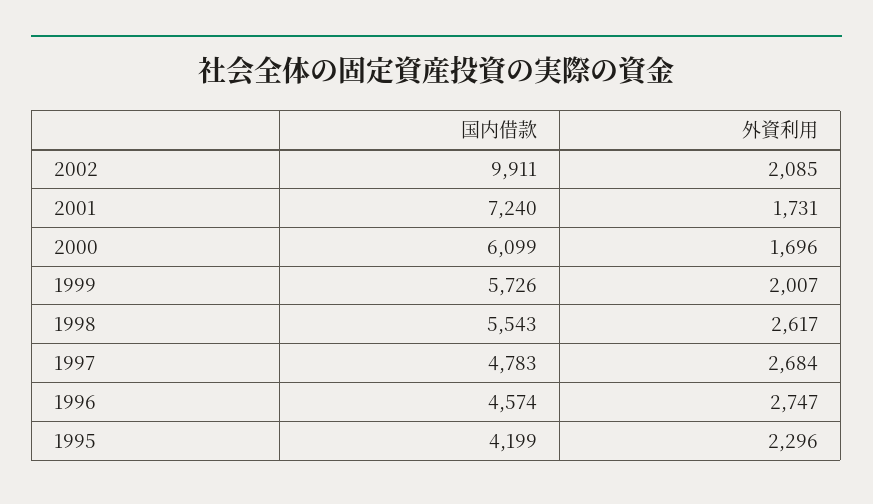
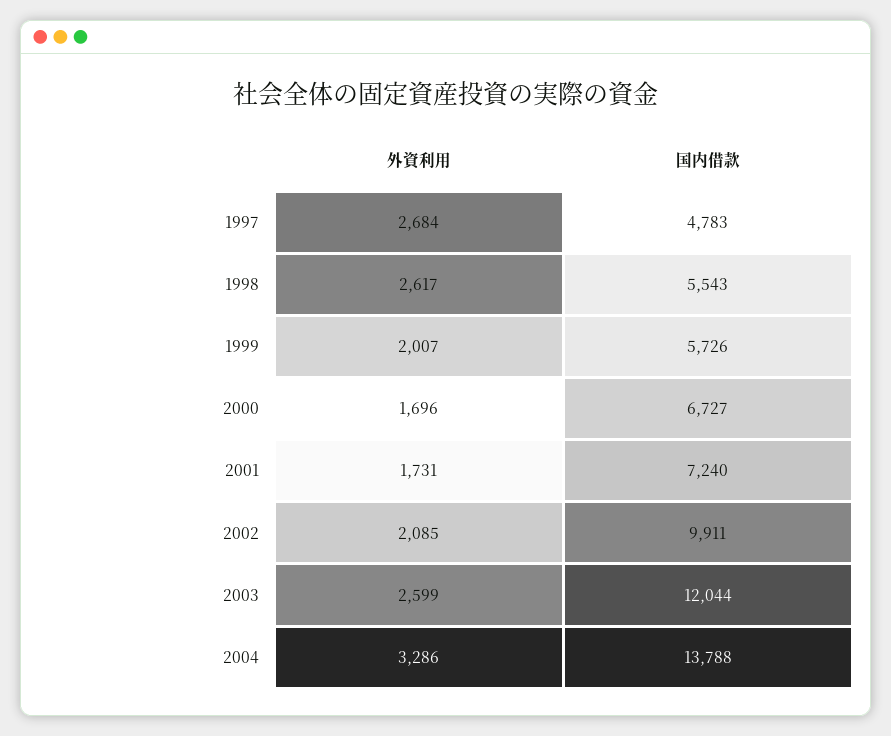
国内借款, 2000: 6099 -> 6727
国内借款, 1996: 4574 -> none
外資利用, 1996: 2747 -> none
国内借款, 1995: 4199 -> none
外資利用, 1995: 2296 -> none
外資利用, 2003: none -> 2599
国内借款, 2003: none -> 12044
外資利用, 2004: none -> 3286
国内借款, 2004: none -> 13788

